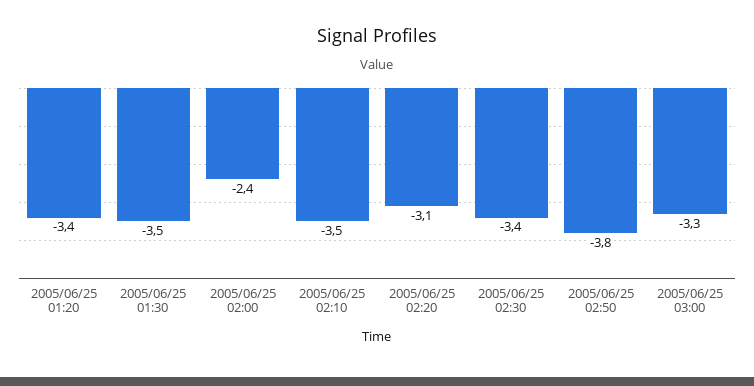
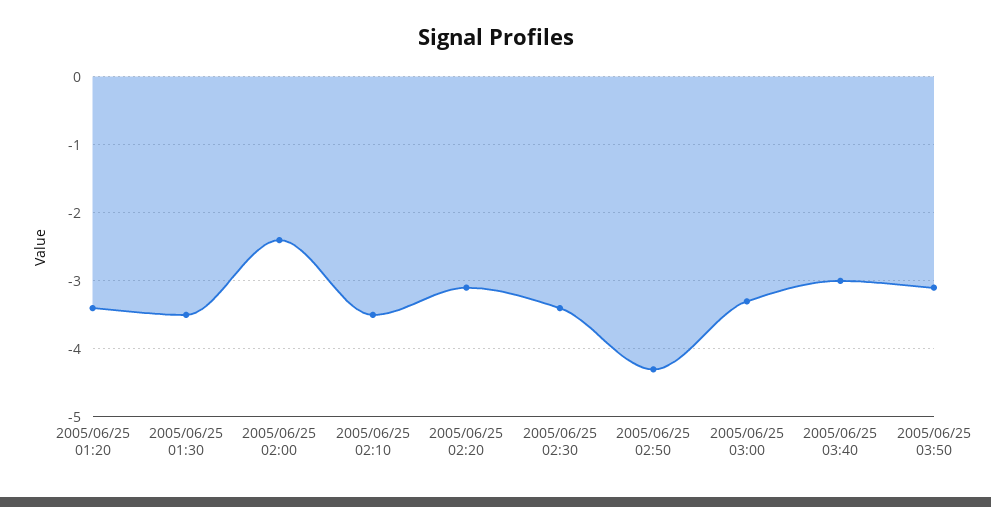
2005/06/25 02:50: -3.8 -> -4.3
2005/06/25 03:40: none -> -3
2005/06/25 03:50: none -> -3.1

